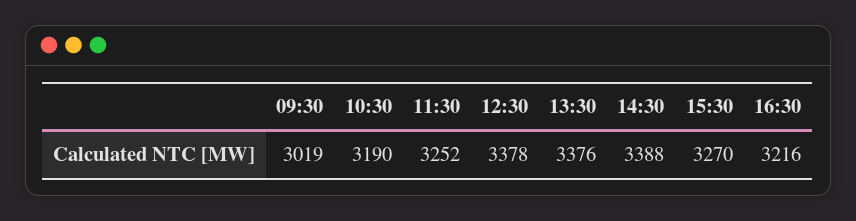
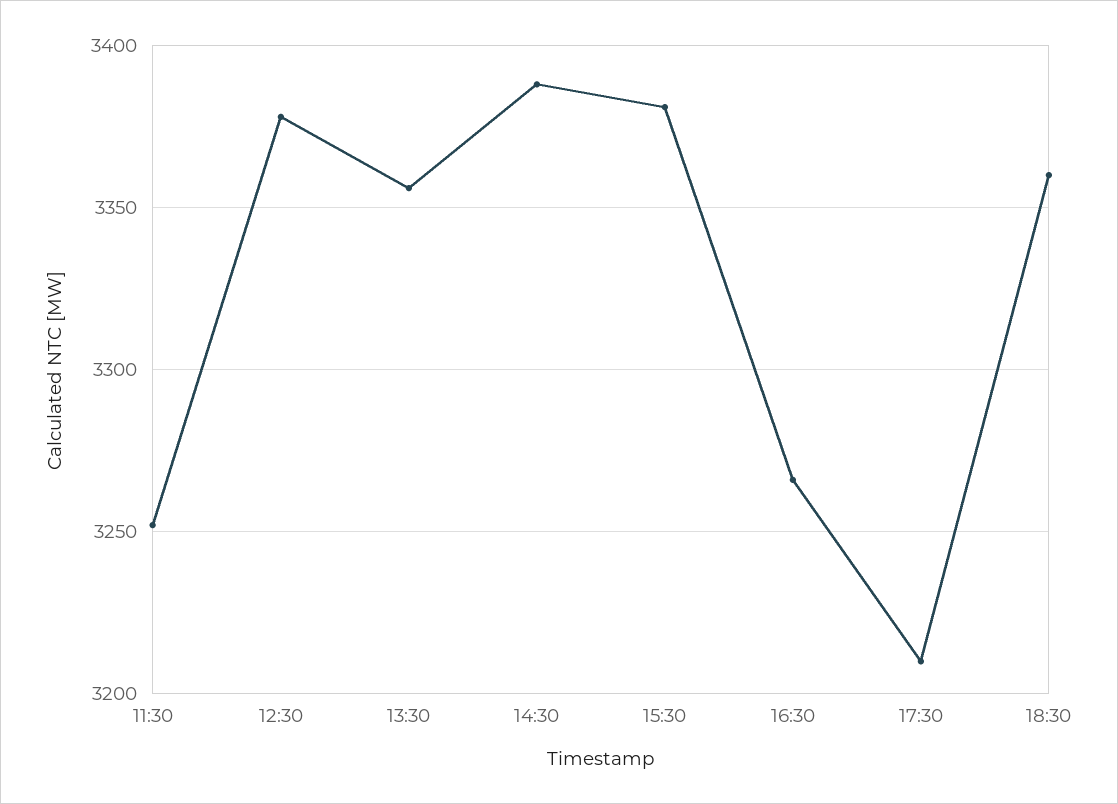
09:30: 3019 -> none
10:30: 3190 -> none
13:30: 3376 -> 3355
15:30: 3270 -> 3380
16:30: 3216 -> 3265
17:30: none -> 3210
18:30: none -> 3360

